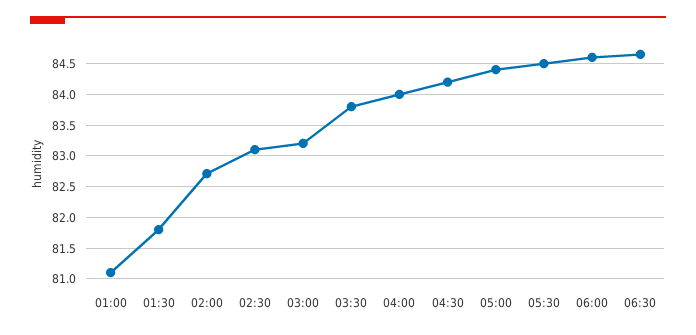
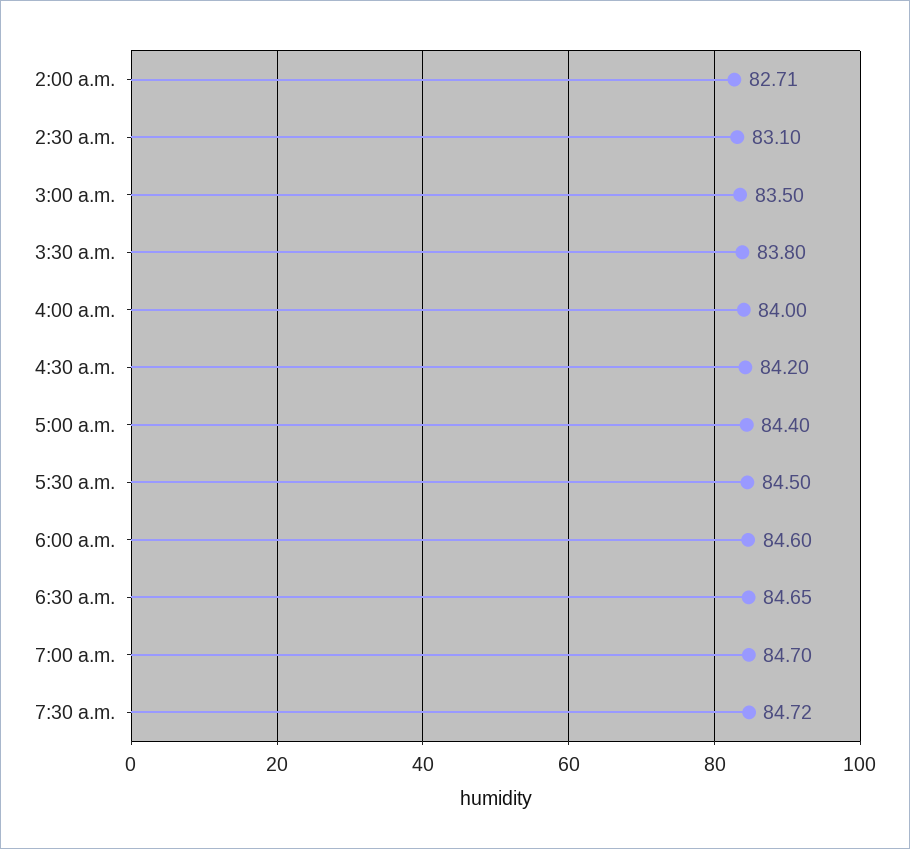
01:00: 81.1 -> none
01:30: 81.8 -> none
03:00: 83.2 -> 83.5
7:00 a.m.: none -> 84.7
7:30 a.m.: none -> 84.72

